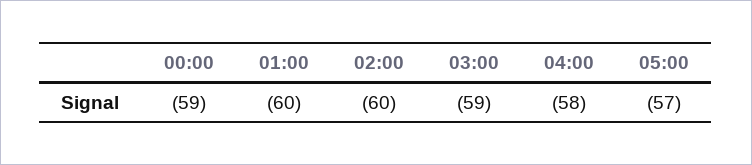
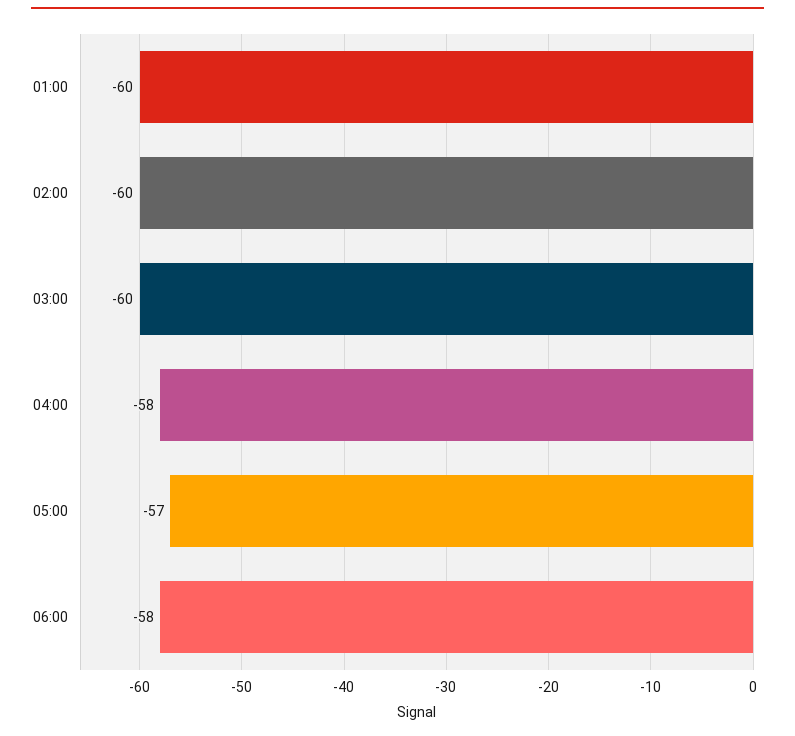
00:00: -59 -> none
03:00: -59 -> -60
06:00: none -> -58

